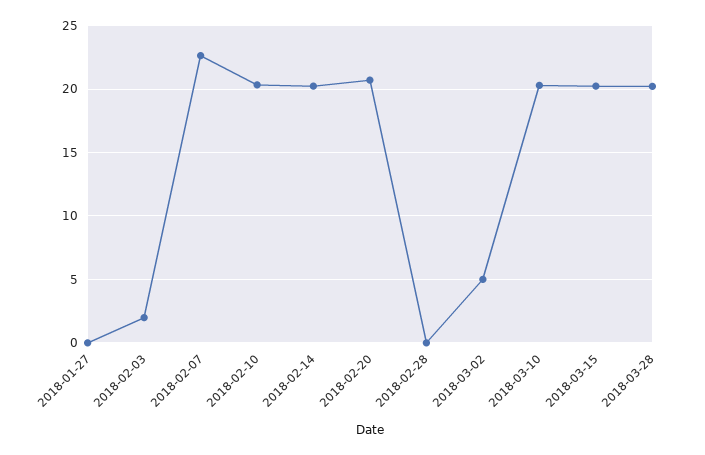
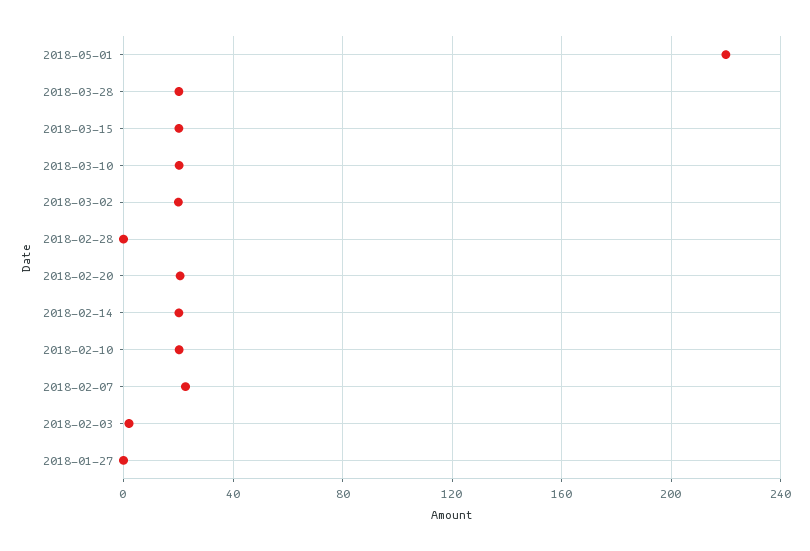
2018-03-02: 5 -> 20
2018-05-01: none -> 220

